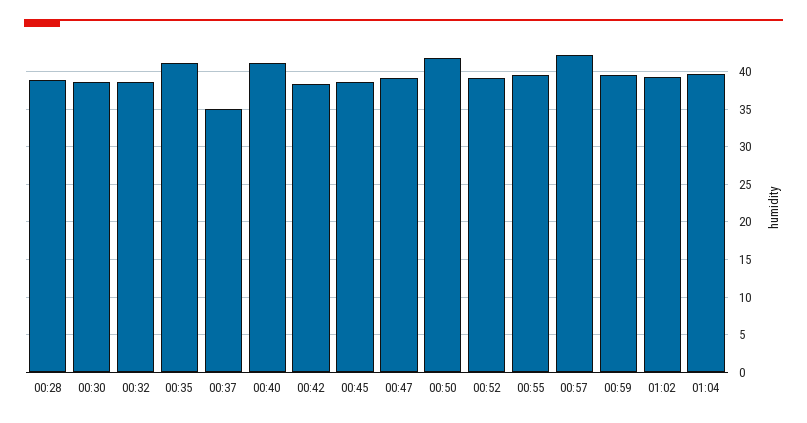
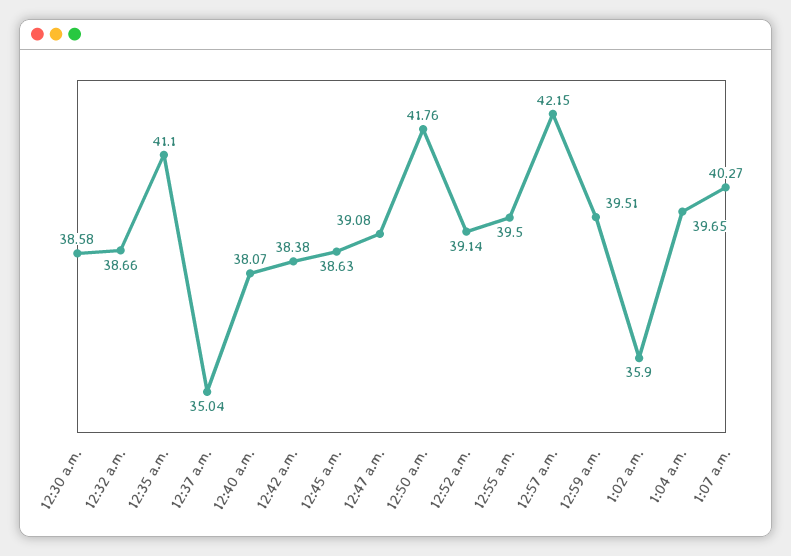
00:28: 39 -> none
00:40: 41 -> 38.07
01:02: 39 -> 35.9
1:07 a.m.: none -> 40.27

